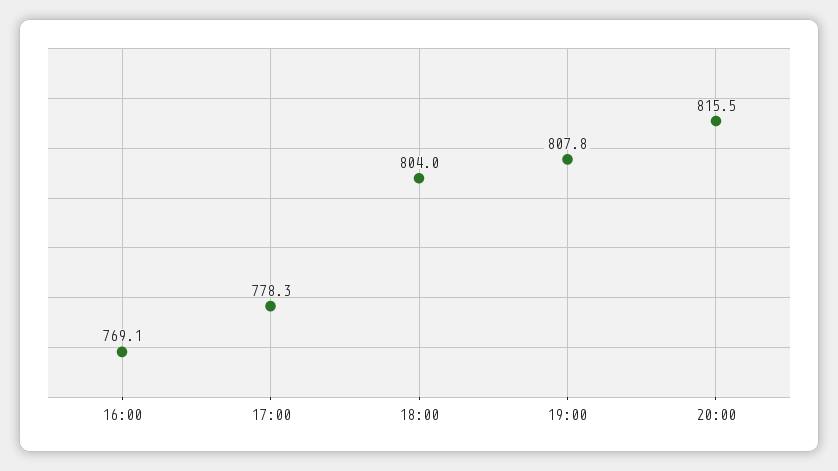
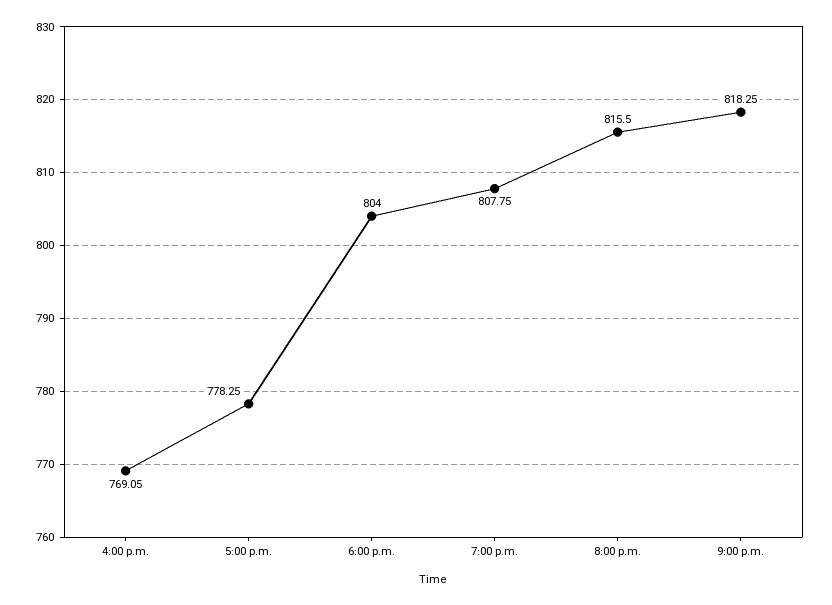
9:00 p.m.: none -> 818.25

